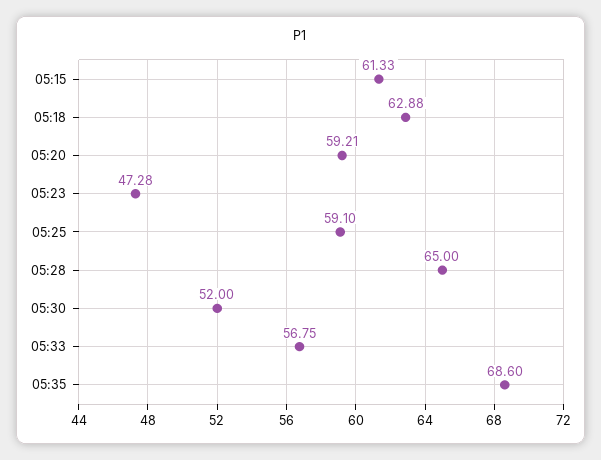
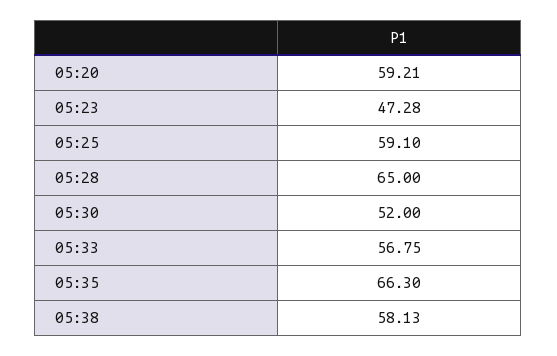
05:15: 61.33 -> none
05:18: 62.88 -> none
05:35: 68.6 -> 66.3
05:38: none -> 58.13

